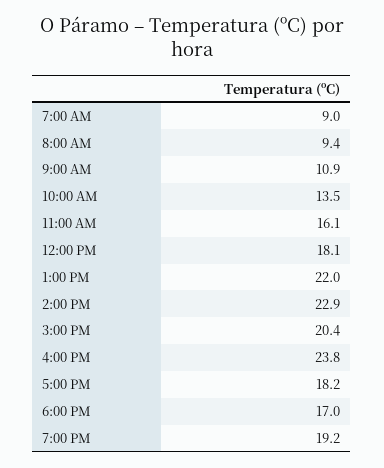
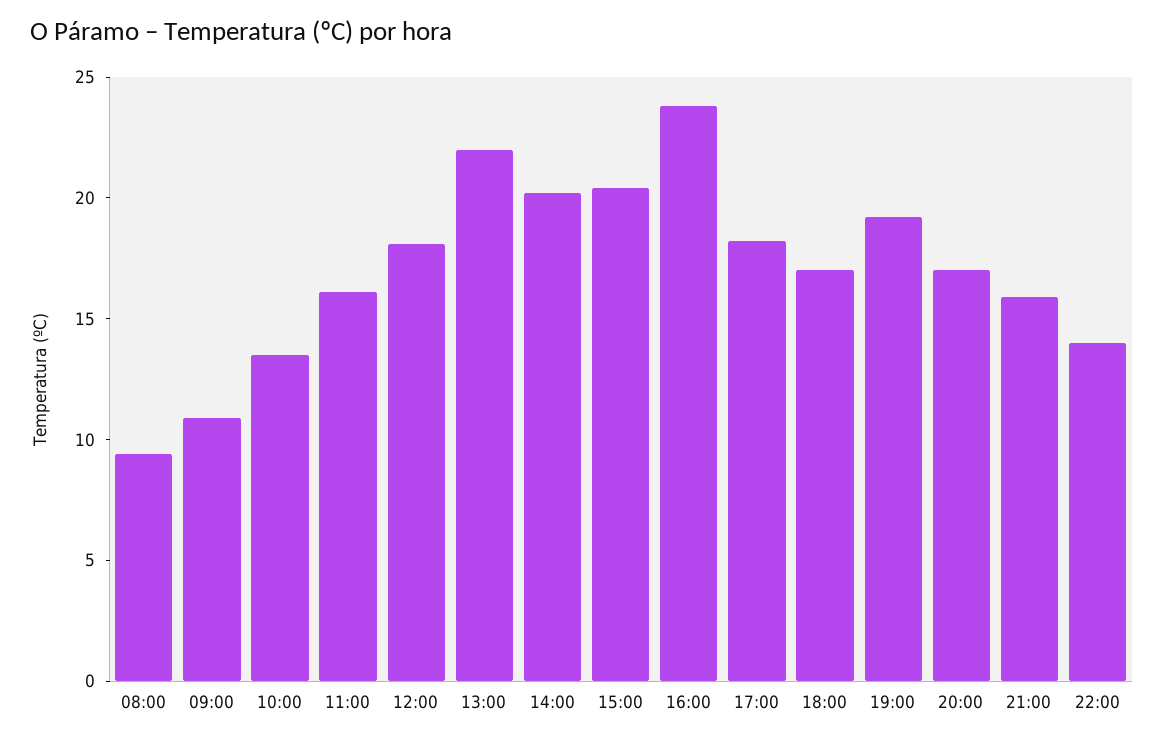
7:00 AM: 9 -> none
2:00 PM: 22.9 -> 20
20:00: none -> 17
21:00: none -> 16
22:00: none -> 14

